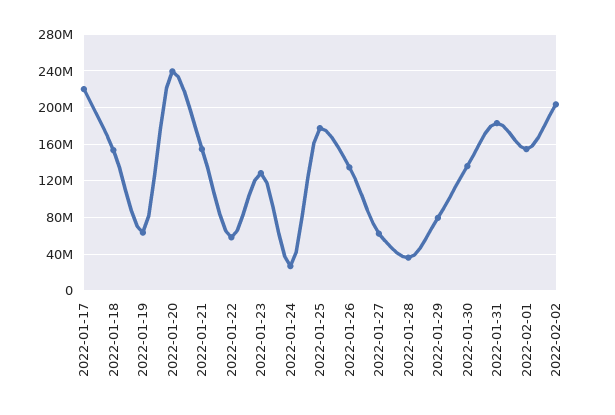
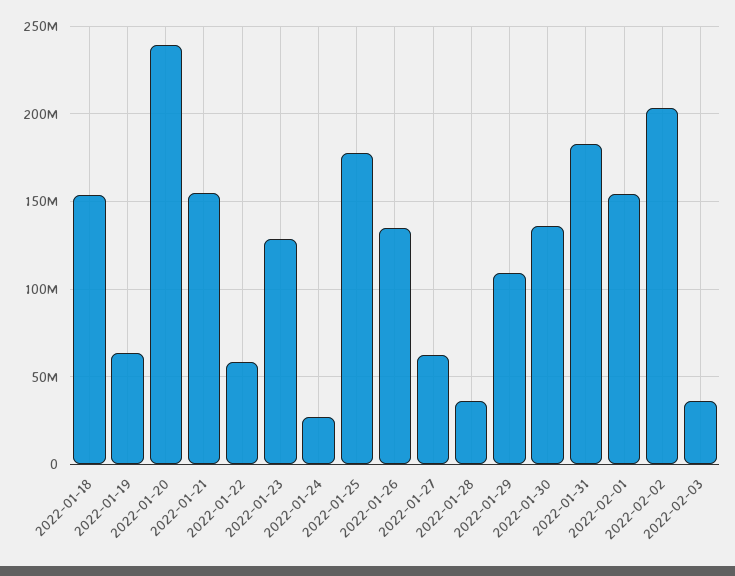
2022-01-17: 220000000 -> none
2022-01-29: 80000000 -> 110000000
2022-02-03: none -> 35000000

